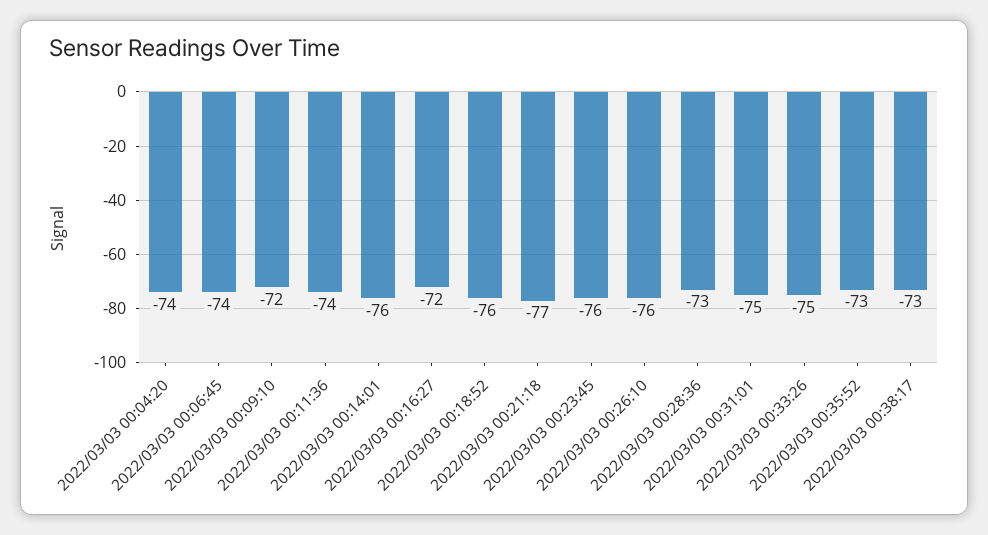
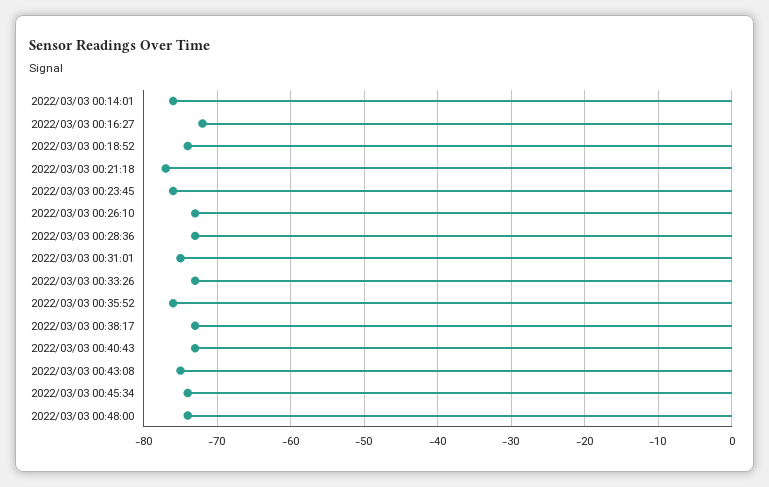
2022/03/03 00:04:20: -74 -> none
2022/03/03 00:06:45: -74 -> none
2022/03/03 00:09:10: -72 -> none
2022/03/03 00:11:36: -74 -> none
2022/03/03 00:18:52: -76 -> -74
2022/03/03 00:26:10: -76 -> -73
2022/03/03 00:33:26: -75 -> -73
2022/03/03 00:35:52: -73 -> -76
2022/03/03 00:40:43: none -> -73
2022/03/03 00:43:08: none -> -75
2022/03/03 00:45:34: none -> -74
2022/03/03 00:48:00: none -> -74

